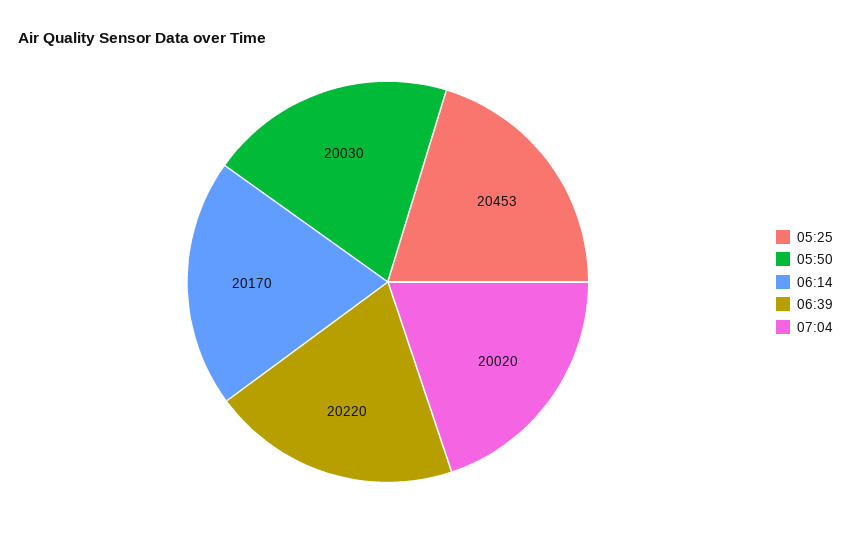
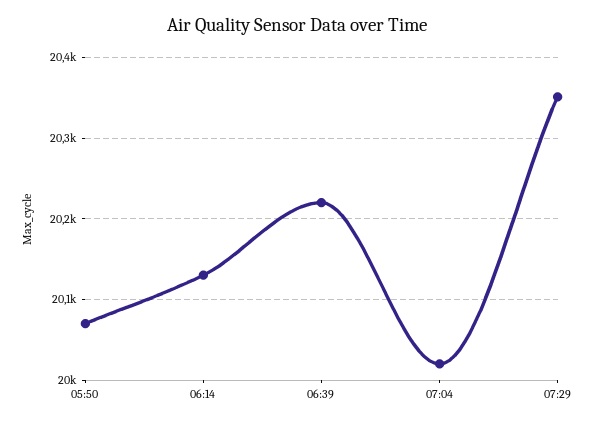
05:25: 20453 -> none
05:50: 20030 -> 20070
06:14: 20170 -> 20130
07:29: none -> 20350

